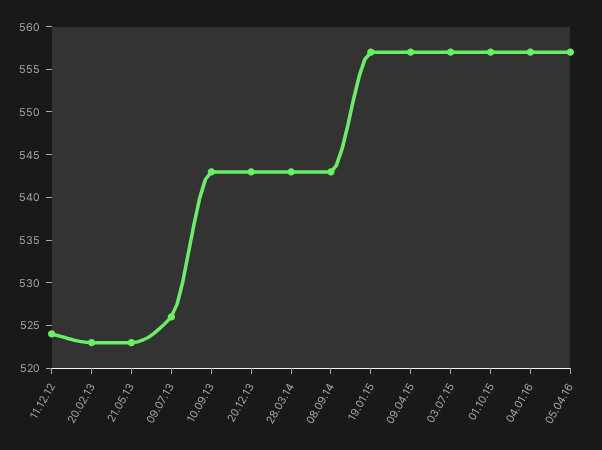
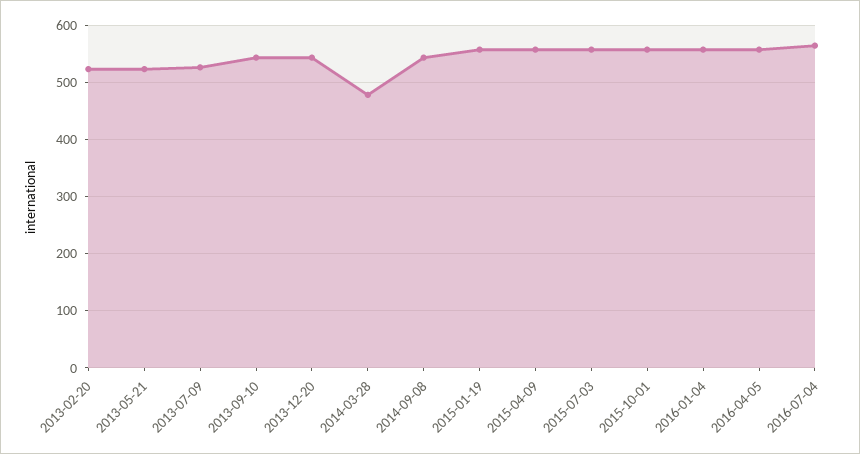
11.12.12: 524 -> none
28.03.14: 543 -> 480
2016-07-04: none -> 560

